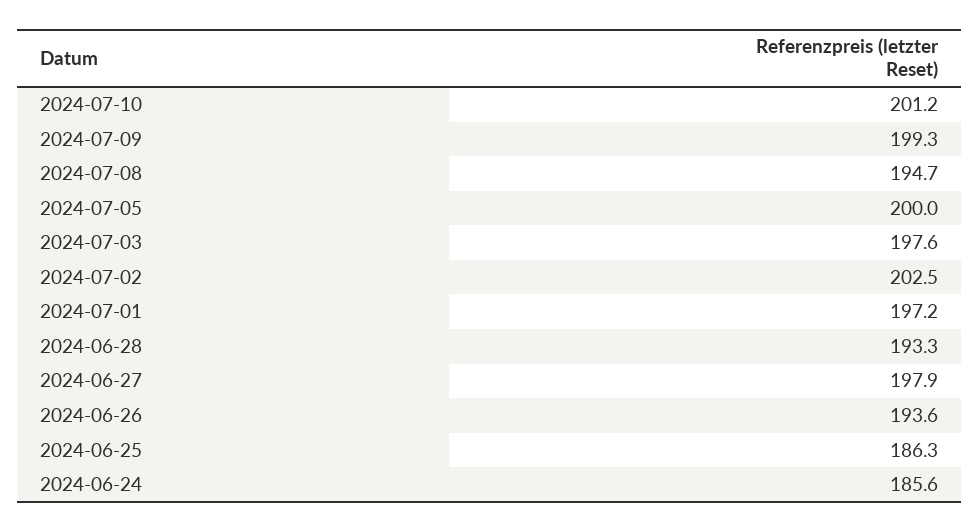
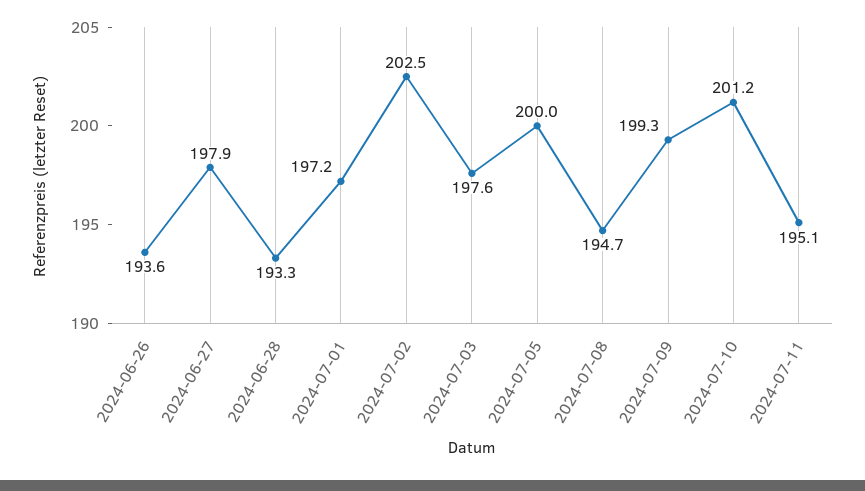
2024-06-25: 186.3 -> none
2024-06-24: 185.6 -> none
2024-07-11: none -> 195.1

